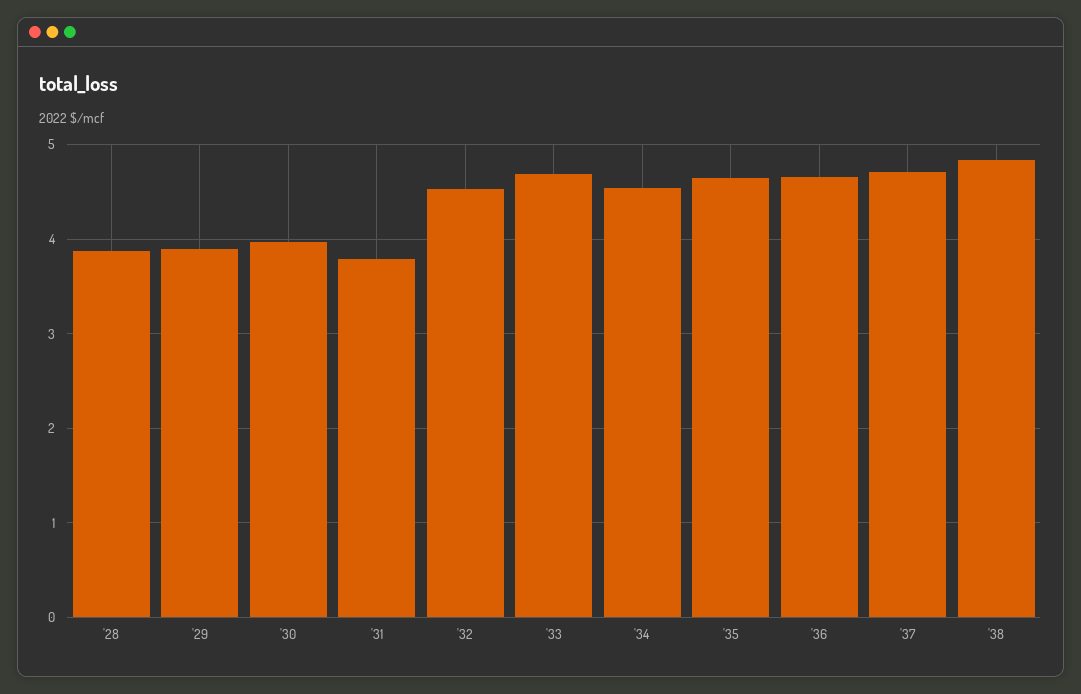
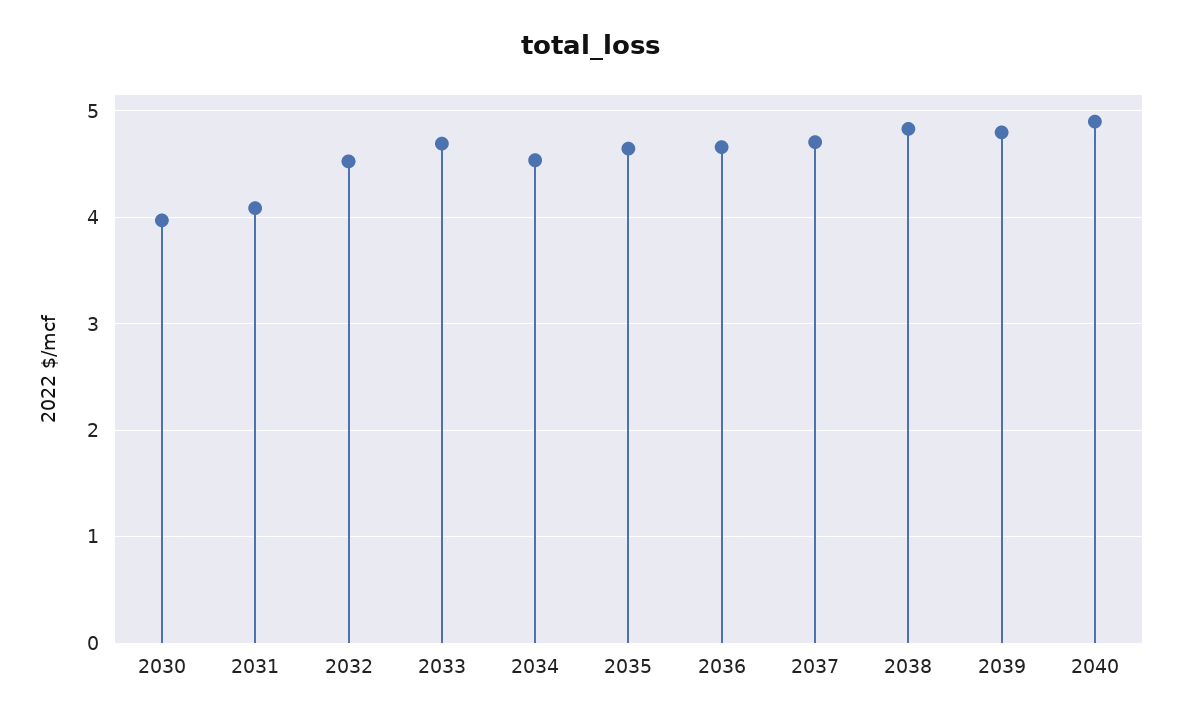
'28: 3.9 -> none
'29: 3.9 -> none
'31: 3.8 -> 4.1
2039: none -> 4.8
2040: none -> 4.9

